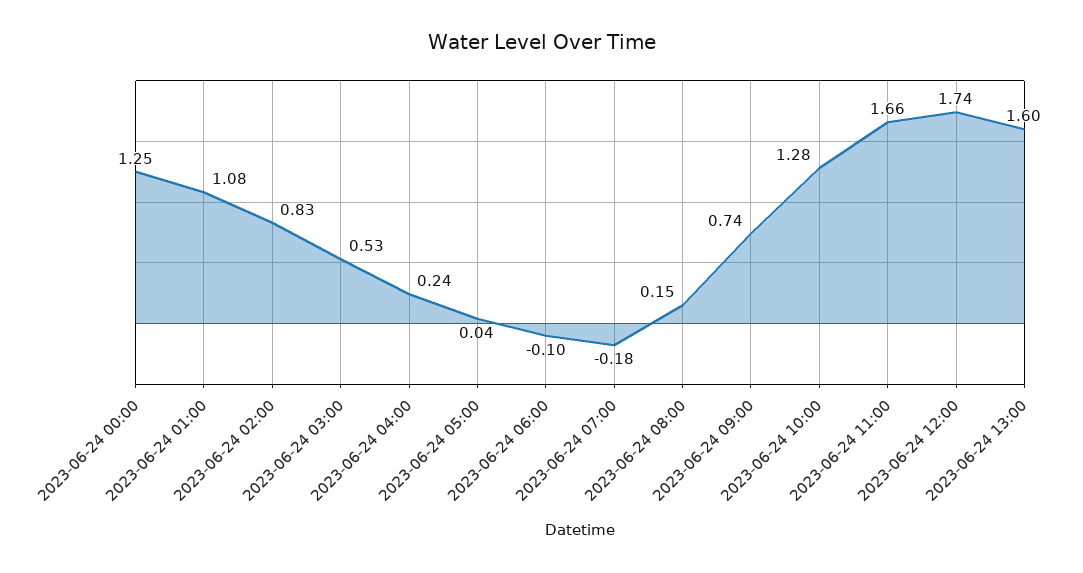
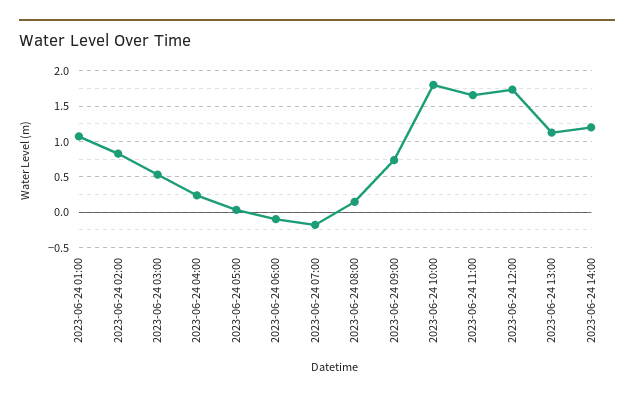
2023-06-24 00:00: 1.25 -> none
2023-06-24 10:00: 1.28 -> 1.8
2023-06-24 13:00: 1.6 -> 1.1
2023-06-24 14:00: none -> 1.2

